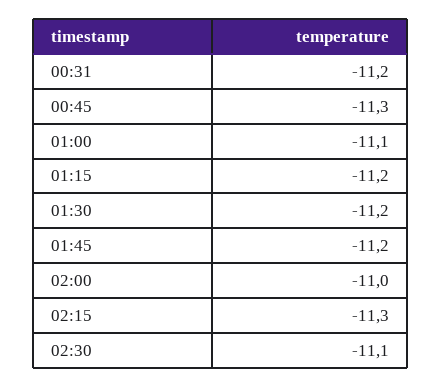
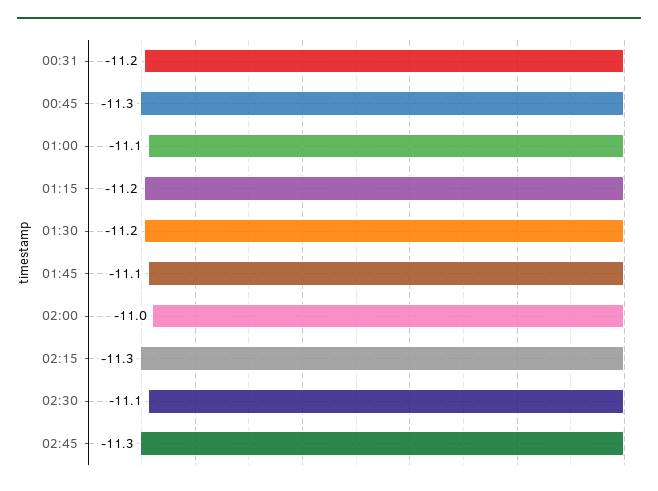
01:45: -11.2 -> -11.1
02:45: none -> -11.3

